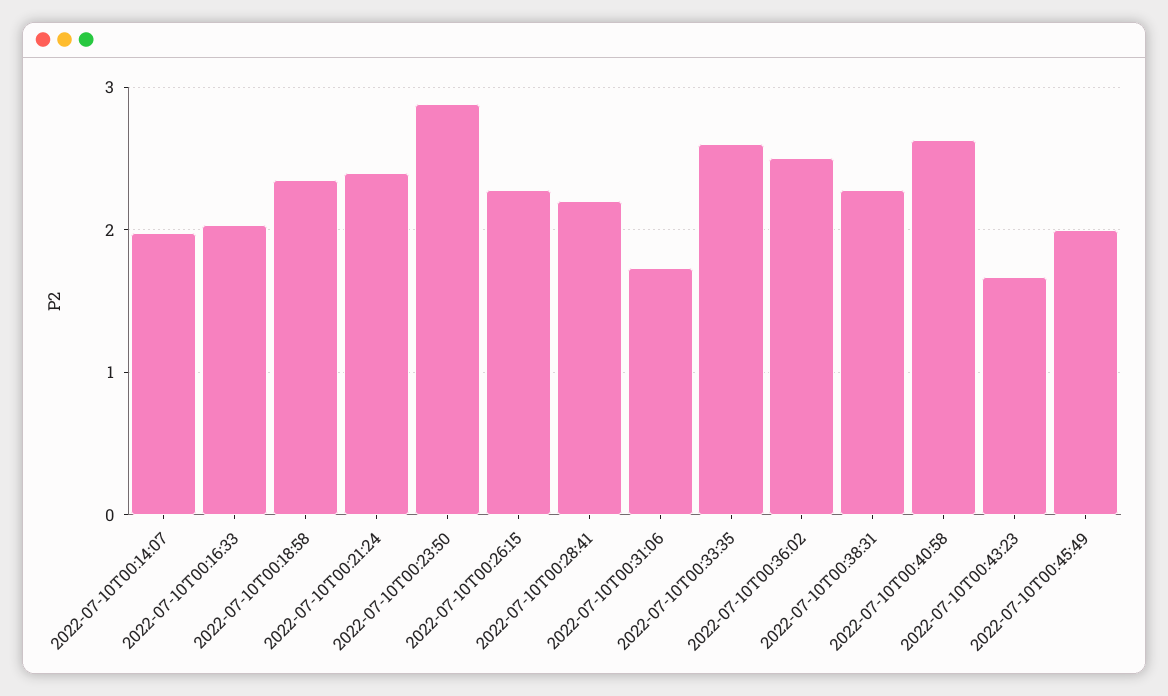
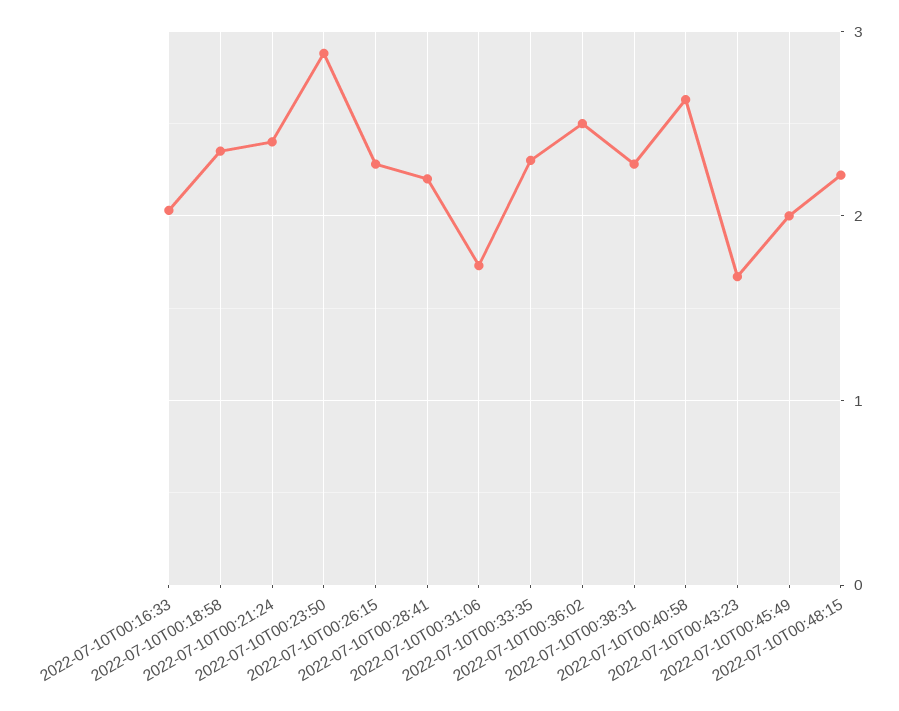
2022-07-10T00:14:07: 2 -> none
2022-07-10T00:33:35: 2.6 -> 2.3
2022-07-10T00:48:15: none -> 2.2

